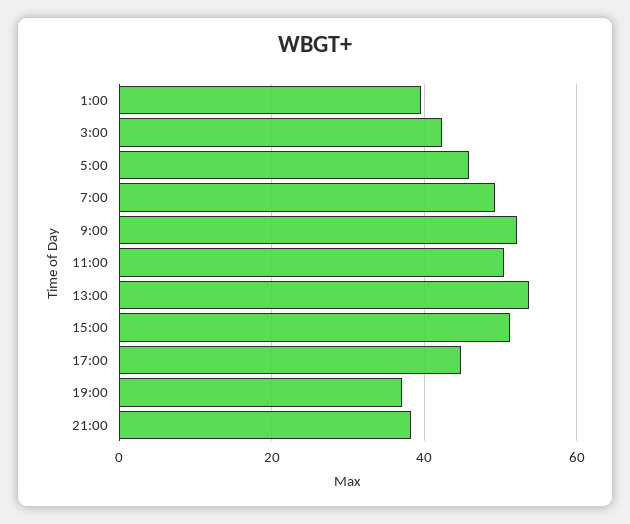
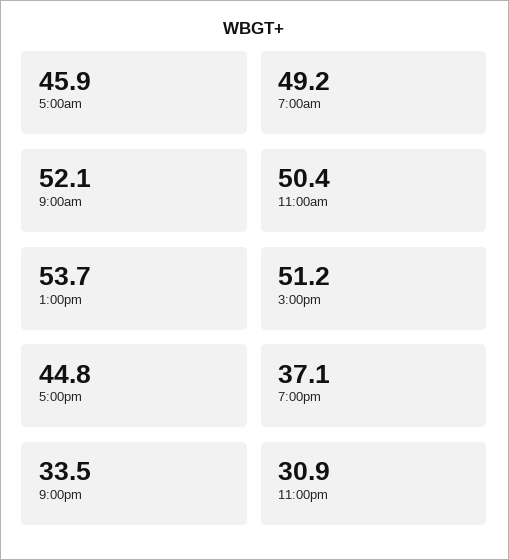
1:00: 40 -> none
3:00: 42 -> none
21:00: 38 -> 33.5
11:00pm: none -> 30.9

